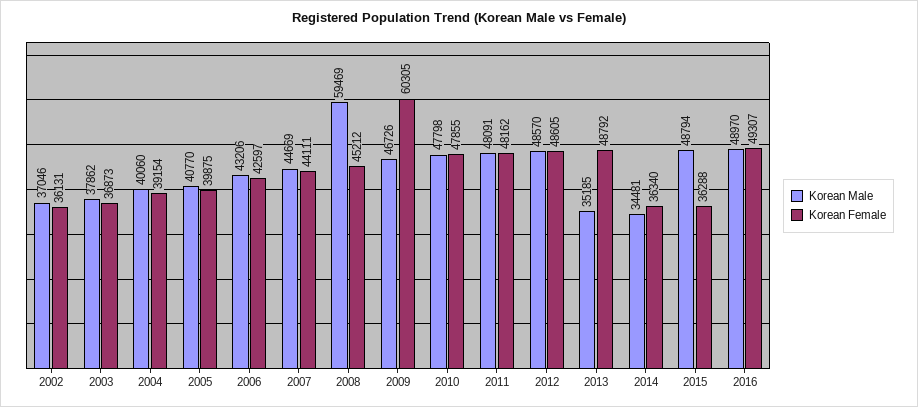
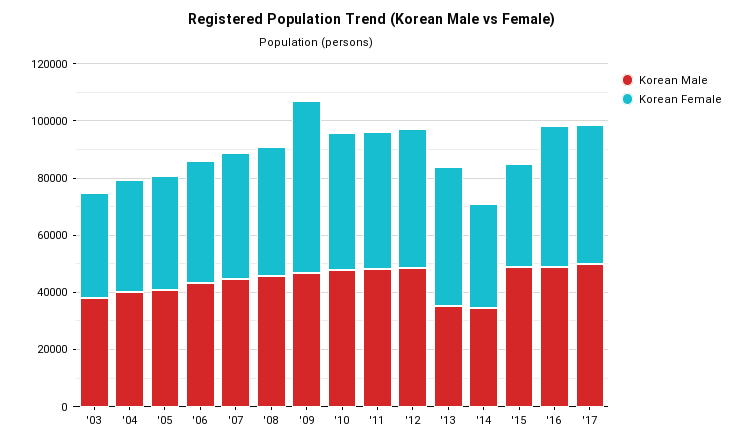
Korean Male, 2002: 37046 -> none
Korean Female, 2002: 36131 -> none
Korean Male, 2008: 59469 -> 45000
Korean Male, '17: none -> 50000
Korean Female, '17: none -> 50000

